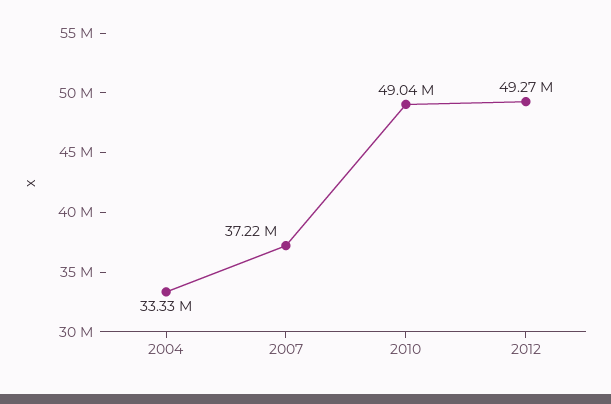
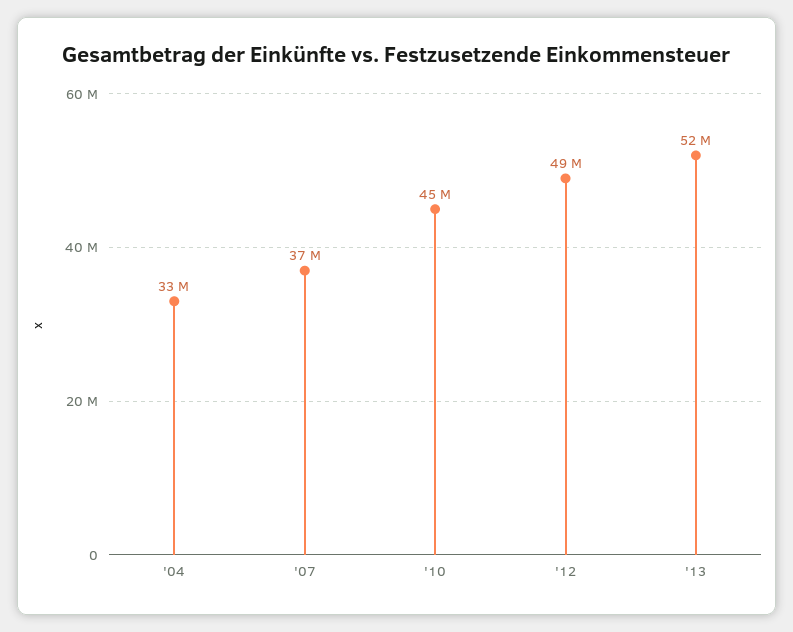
2010: 49040000 -> 45000000
'13: none -> 52000000

